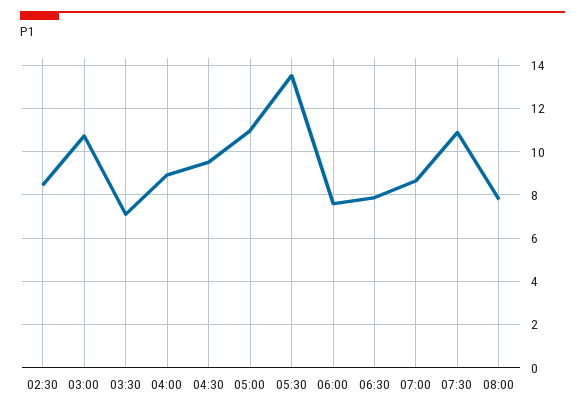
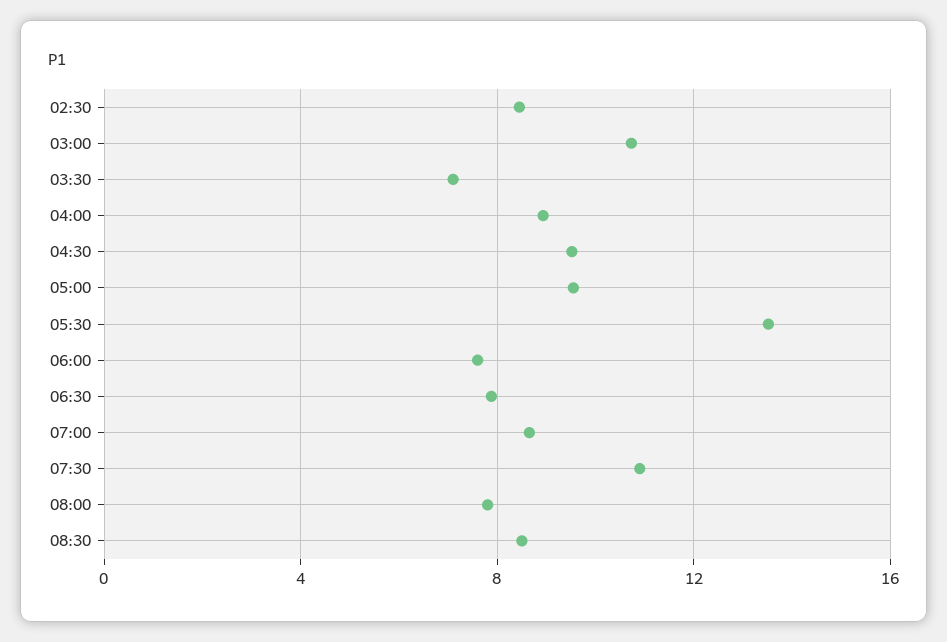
05:00: 11 -> 9.5
08:30: none -> 8.5

